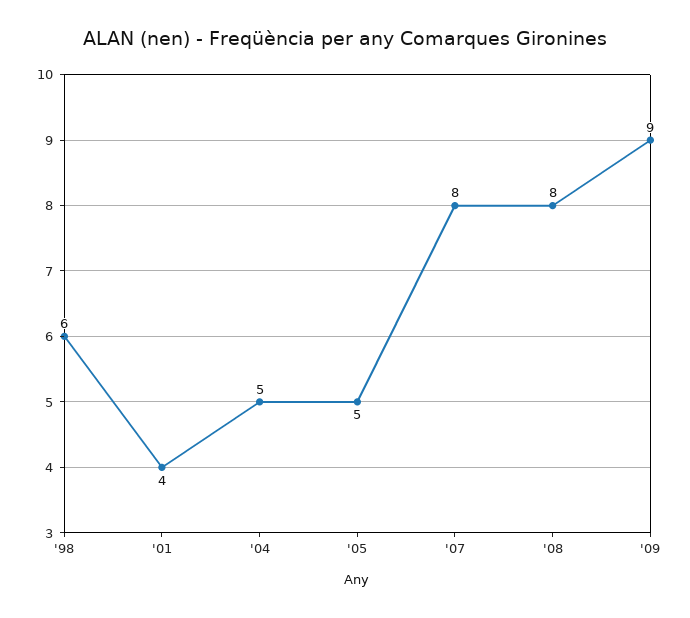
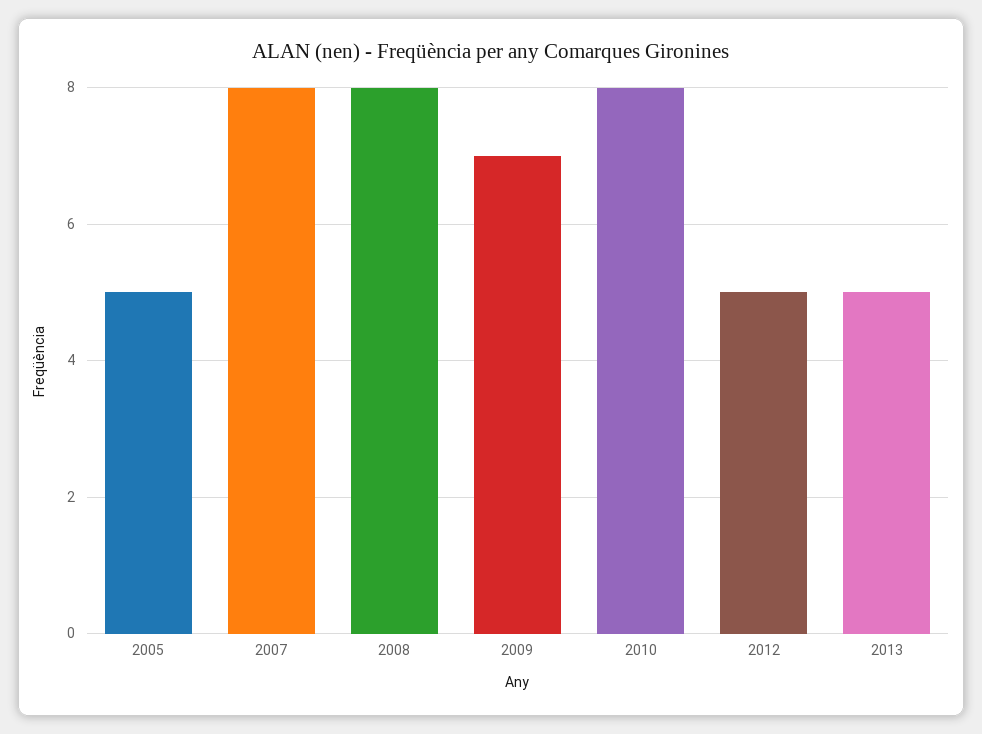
'98: 6 -> none
'01: 4 -> none
'04: 5 -> none
'09: 9 -> 7
2010: none -> 8
2012: none -> 5
2013: none -> 5

